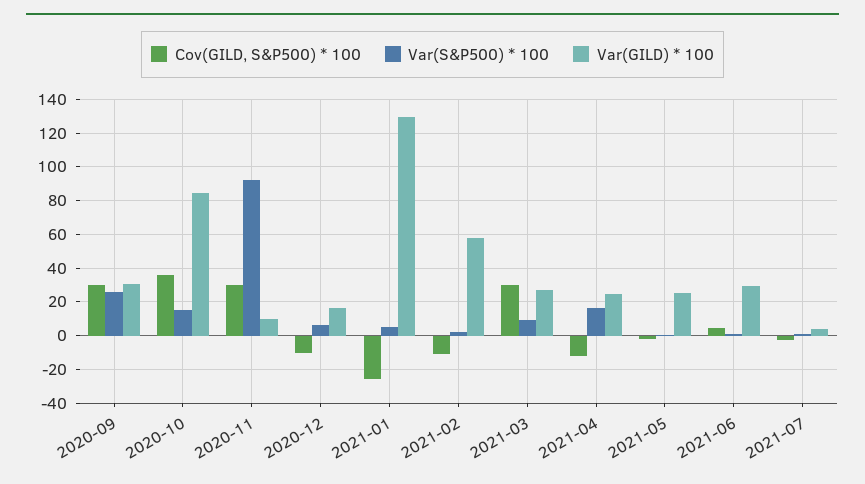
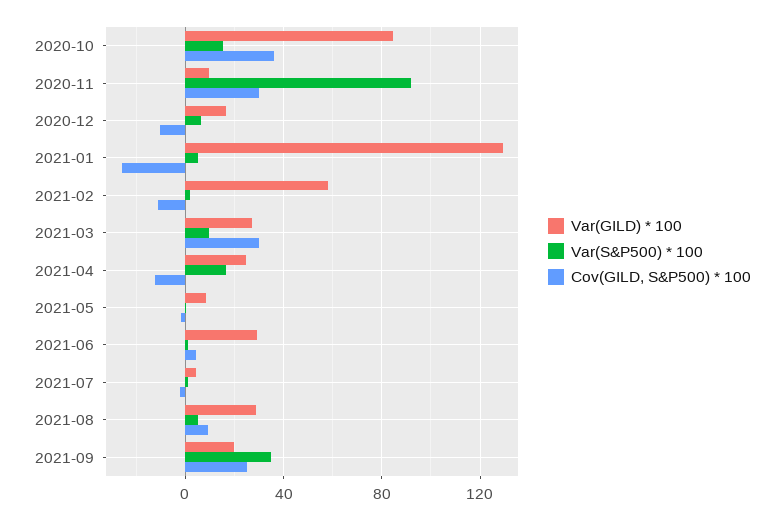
Cov(GILD, S&P500) * 100, 2020-09: 30 -> none
Var(S&P500) * 100, 2020-09: 25 -> none
Var(GILD) * 100, 2020-09: 30 -> none
Var(GILD) * 100, 2021-05: 25 -> 10
Var(GILD) * 100, 2021-08: none -> 30
Var(S&P500) * 100, 2021-08: none -> 5
Cov(GILD, S&P500) * 100, 2021-08: none -> 10
Var(GILD) * 100, 2021-09: none -> 20
Var(S&P500) * 100, 2021-09: none -> 35
Cov(GILD, S&P500) * 100, 2021-09: none -> 25

